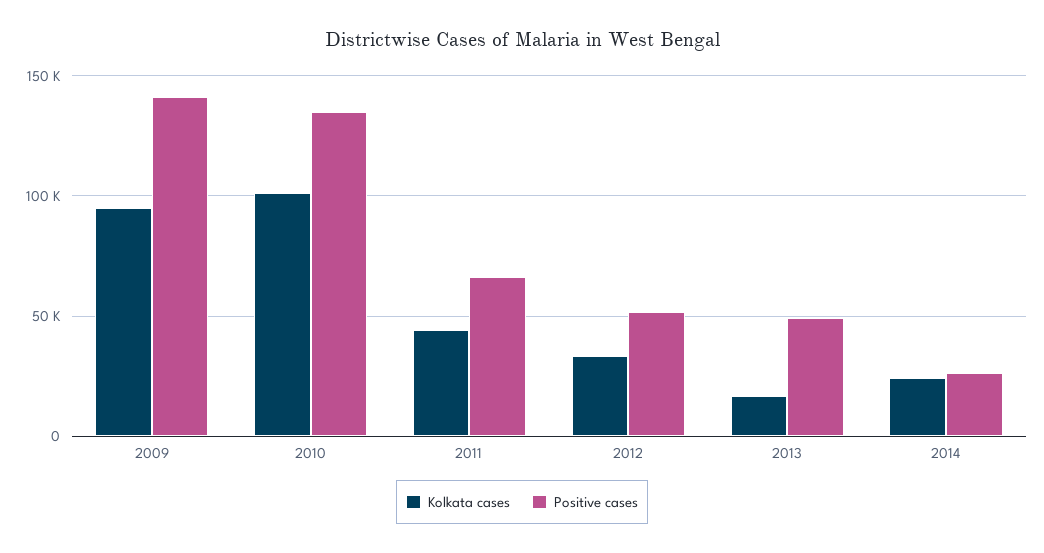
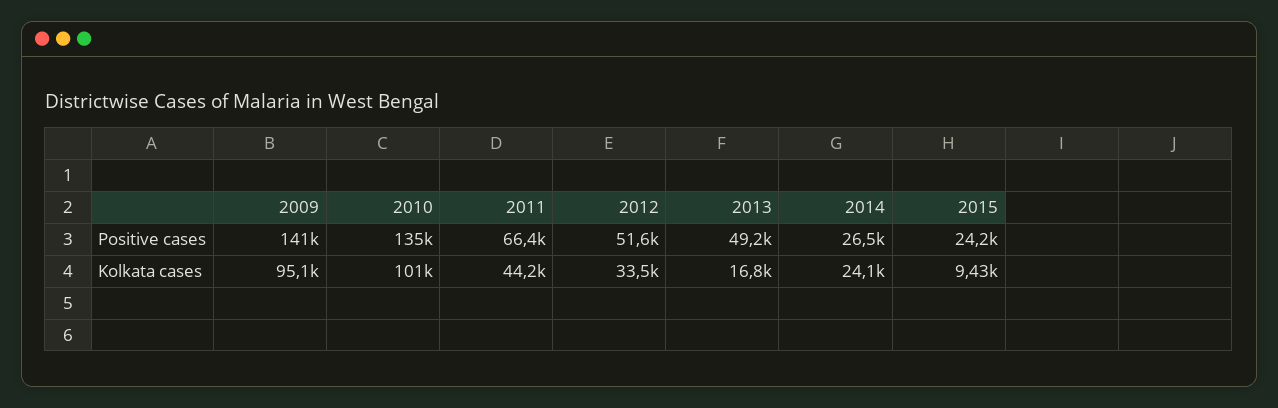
Positive cases, 2015: none -> 24200
Kolkata cases, 2015: none -> 9430

